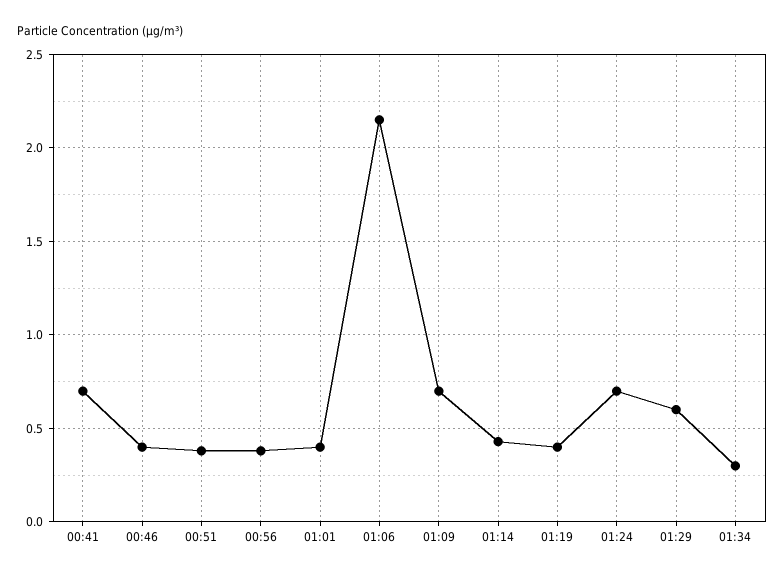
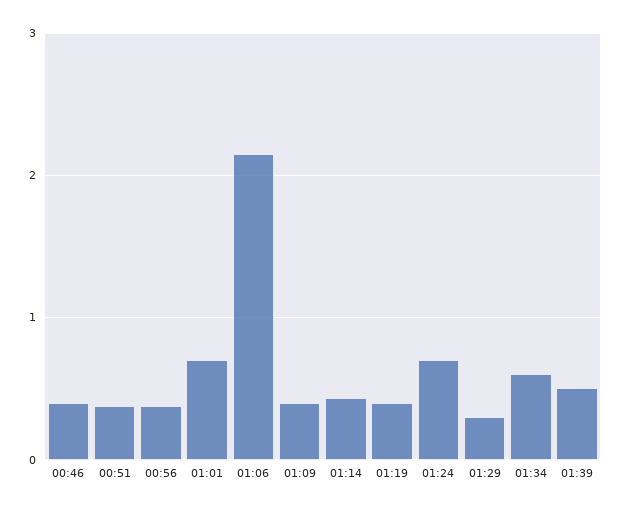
00:41: 0.7 -> none
01:01: 0.4 -> 0.7
01:09: 0.7 -> 0.4
01:29: 0.6 -> 0.3
01:34: 0.3 -> 0.6
01:39: none -> 0.5

